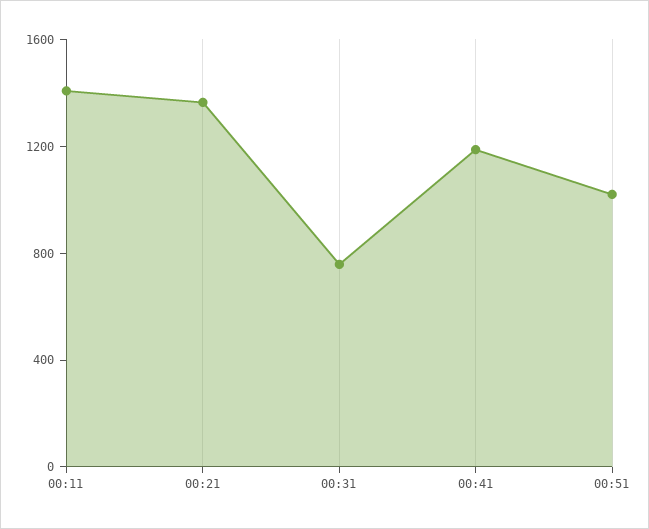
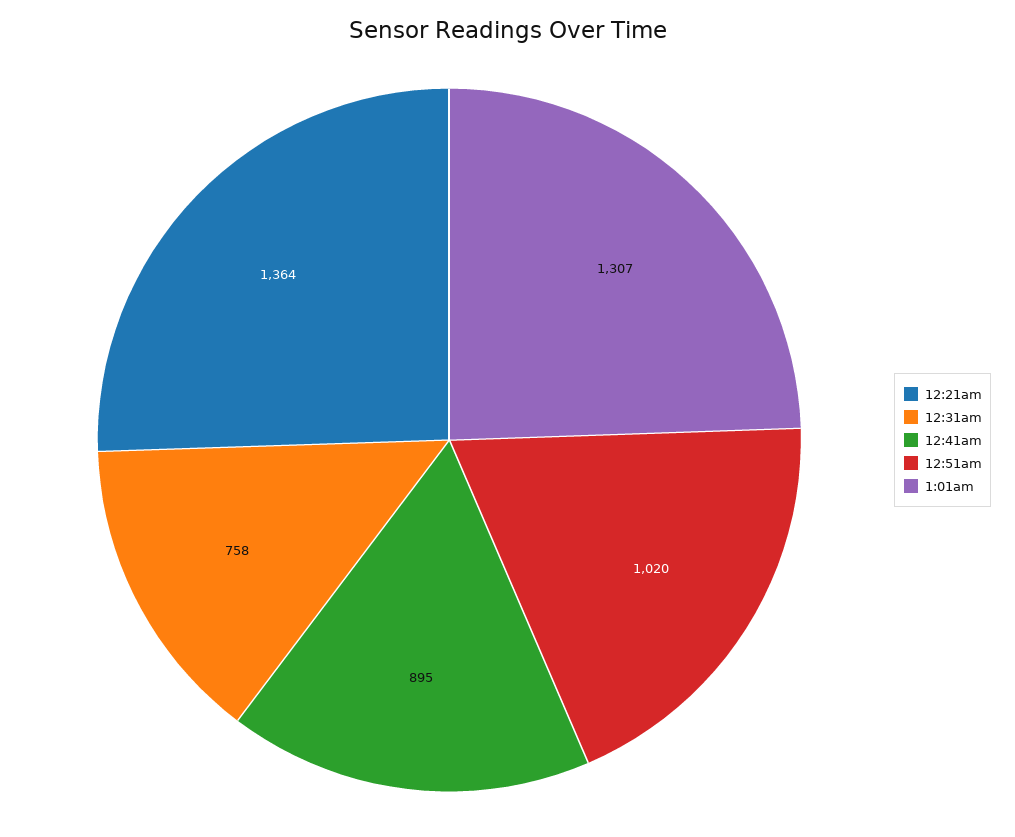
00:11: 1400 -> none
00:41: 1200 -> 895
1:01am: none -> 1307

